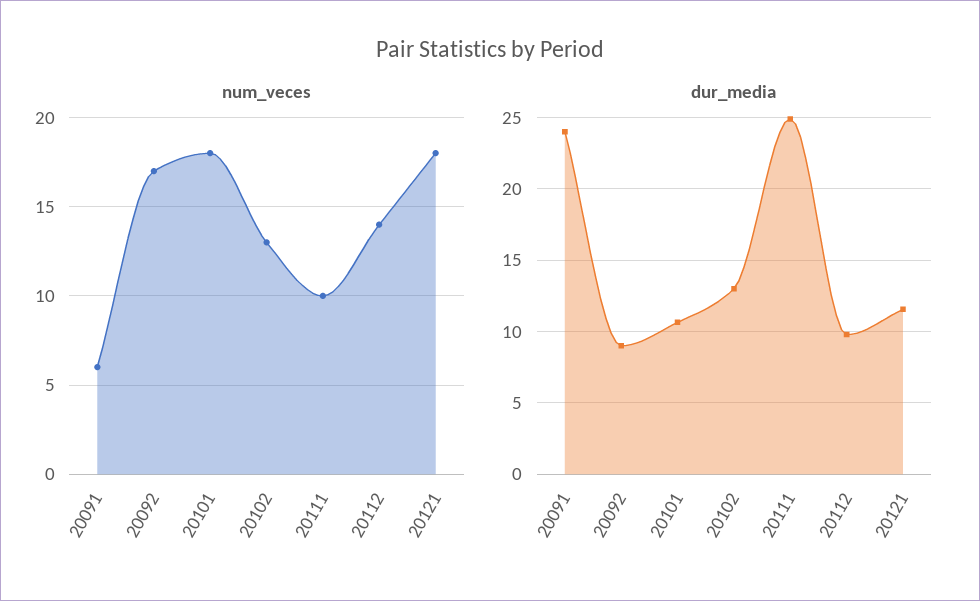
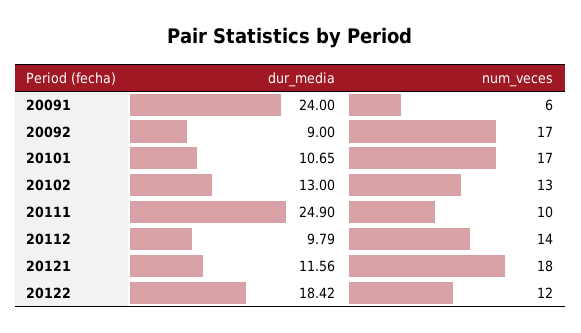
num_veces, 20101: 18 -> 17
dur_media, 20122: none -> 18.42
num_veces, 20122: none -> 12

